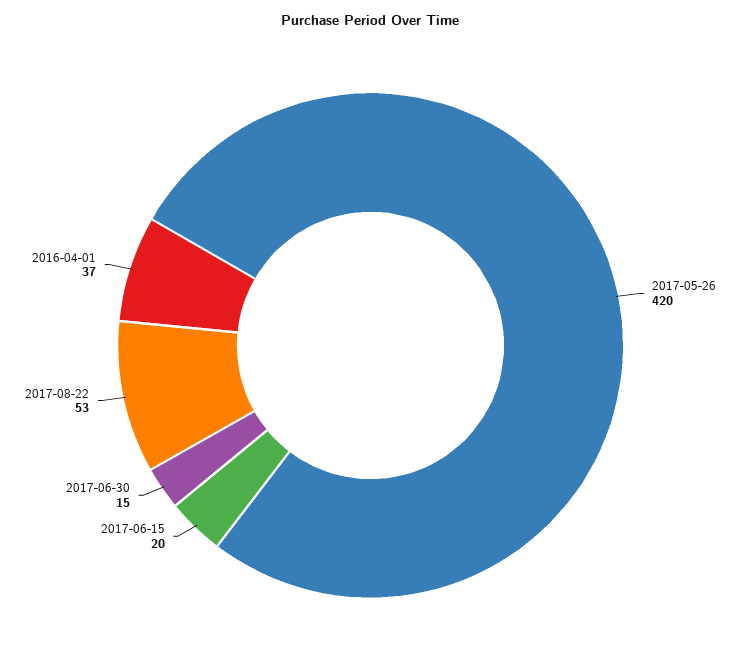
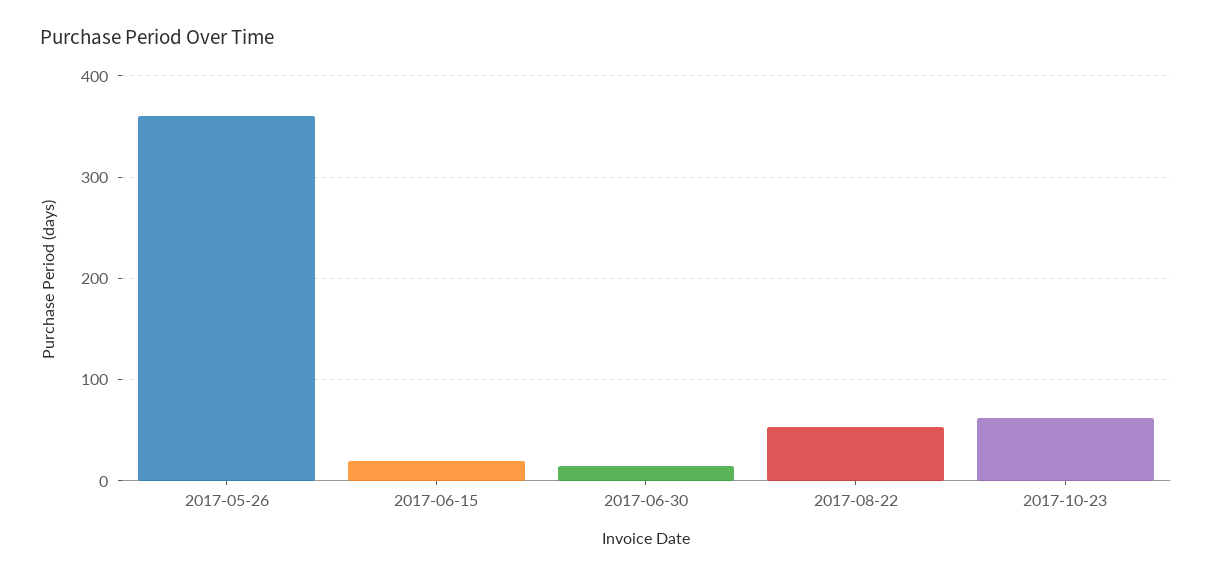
2017-05-26: 420 -> 360
2016-04-01: 37 -> none
2017-10-23: none -> 60

